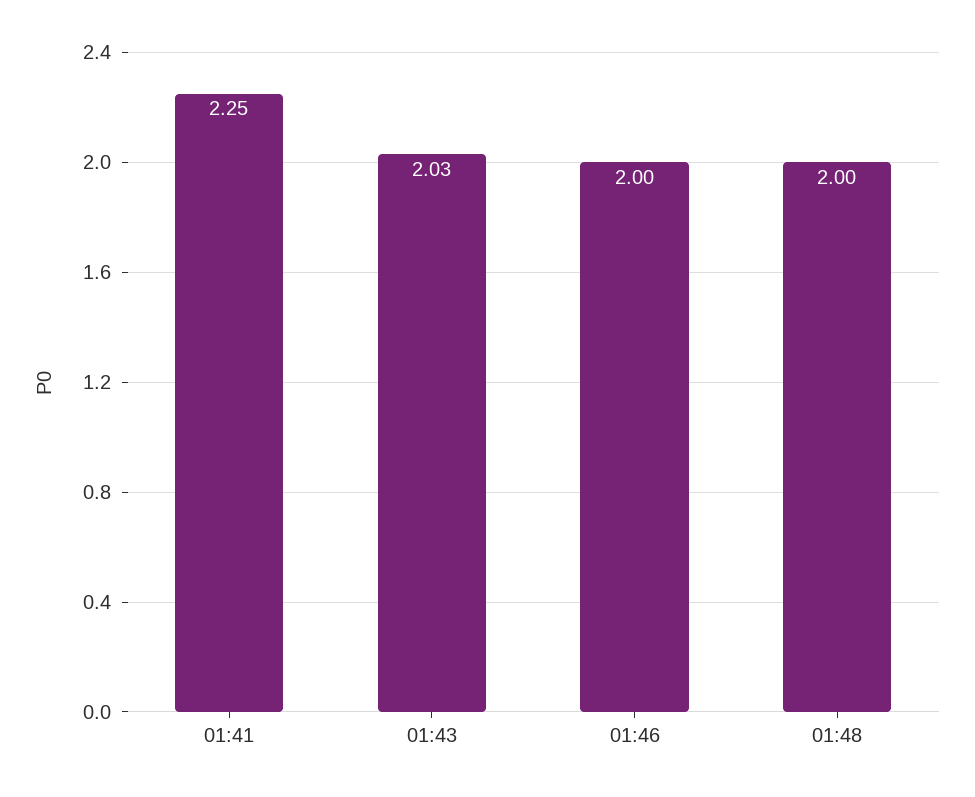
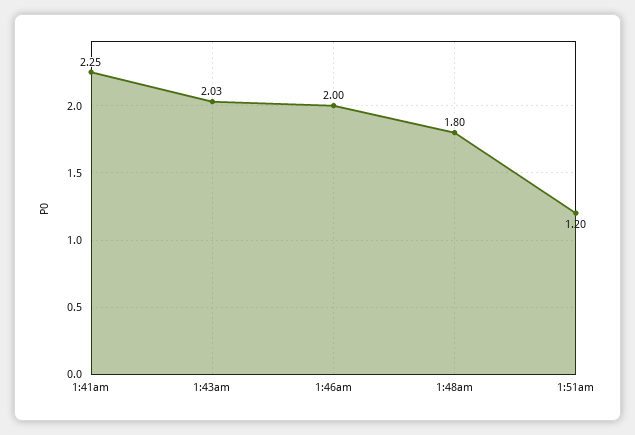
01:48: 2 -> 1.8
1:51am: none -> 1.2

